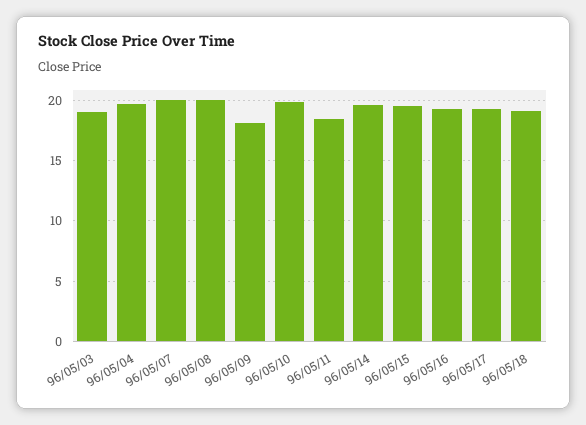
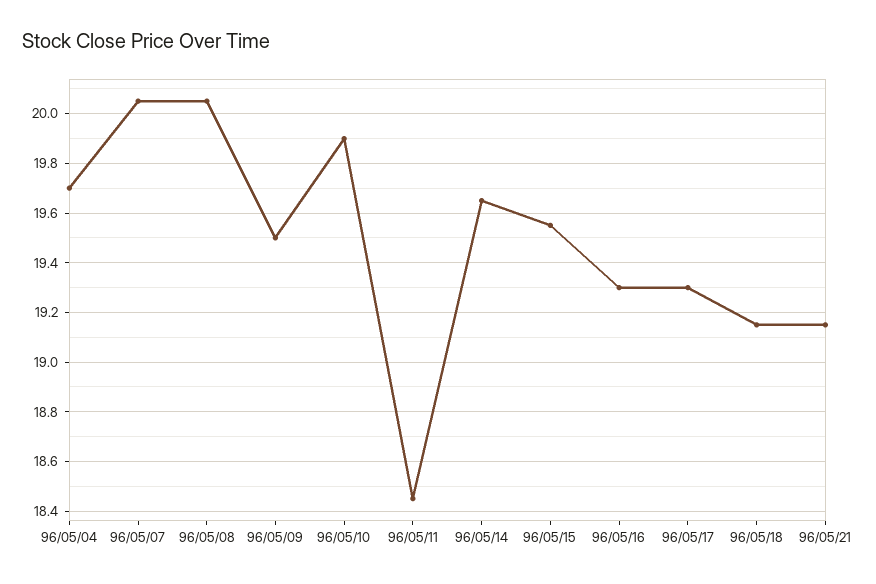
96/05/03: 19 -> none
96/05/09: 18 -> 19.5
96/05/21: none -> 19.15

